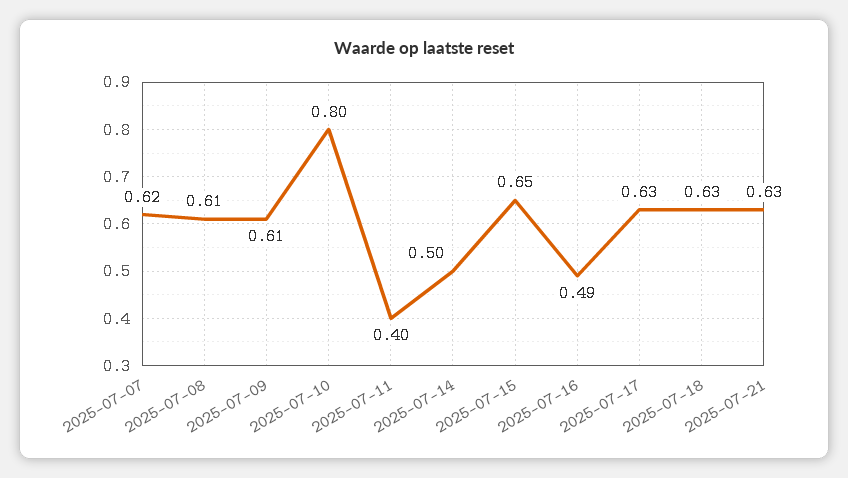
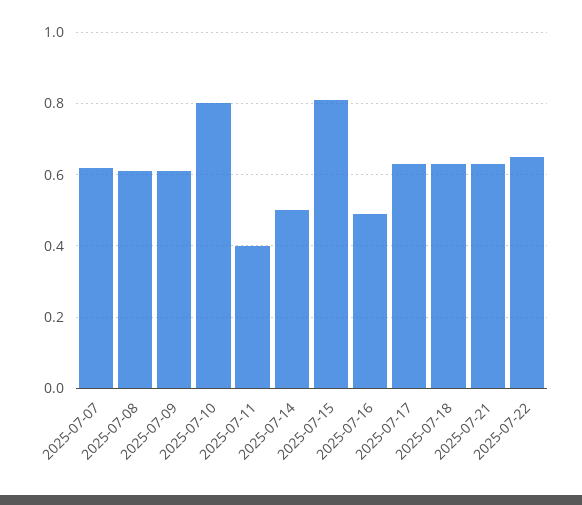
2025-07-15: 0.65 -> 0.8
2025-07-22: none -> 0.65

